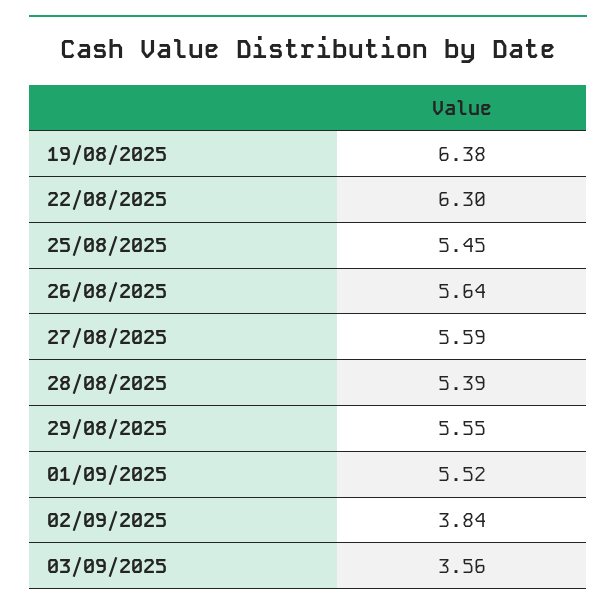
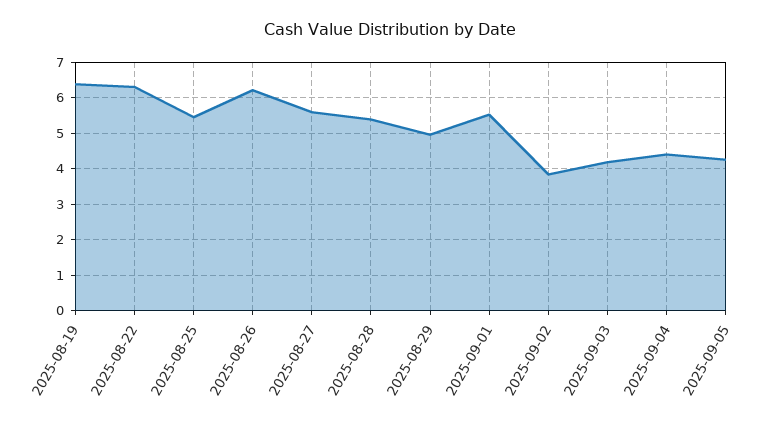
26/08/2025: 5.64 -> 6.2
29/08/2025: 5.55 -> 5
03/09/2025: 3.56 -> 4.2
2025-09-04: none -> 4.4
2025-09-05: none -> 4.2

